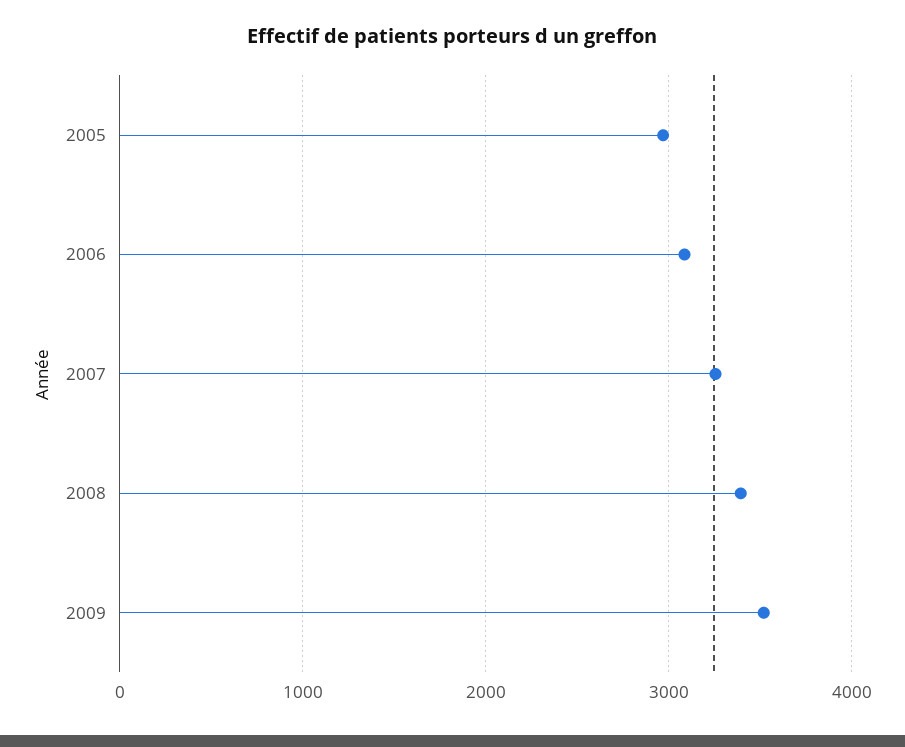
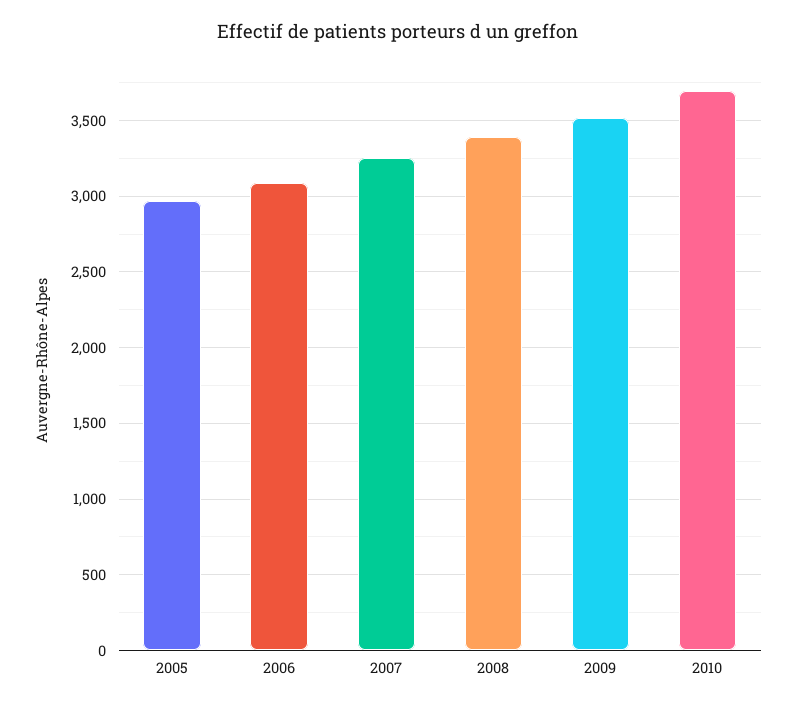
2010: none -> 3700

